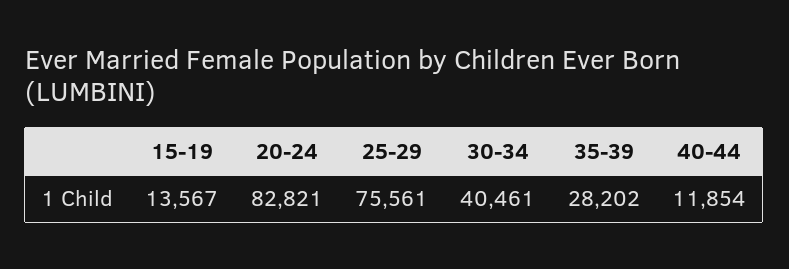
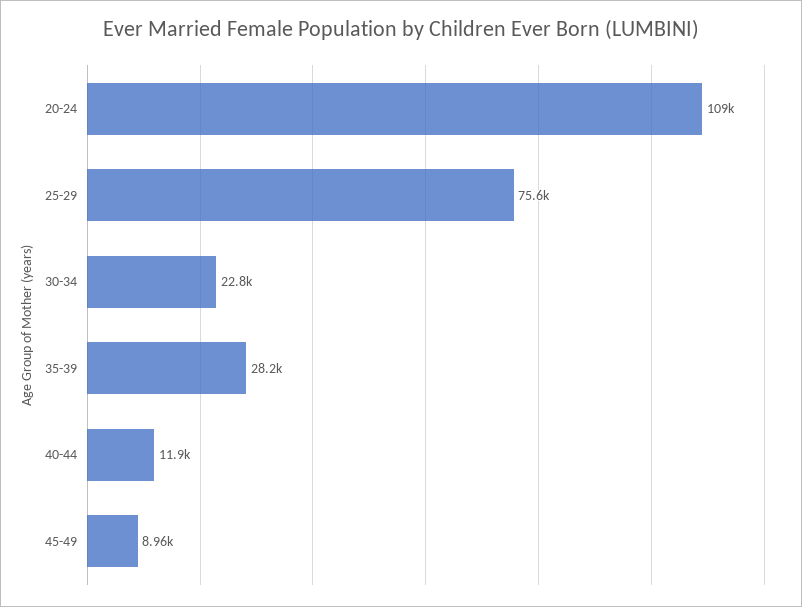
15-19: 13567 -> none
20-24: 82821 -> 109000
30-34: 40461 -> 22800
45-49: none -> 8960

